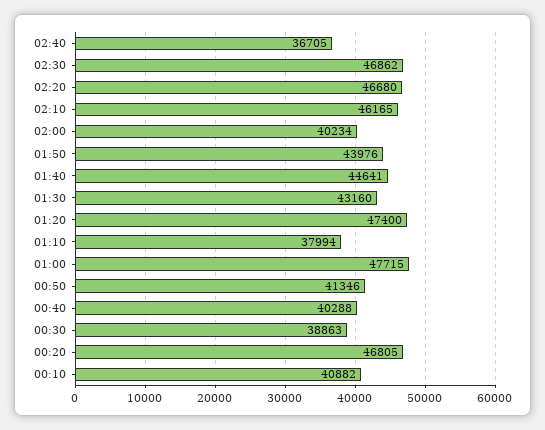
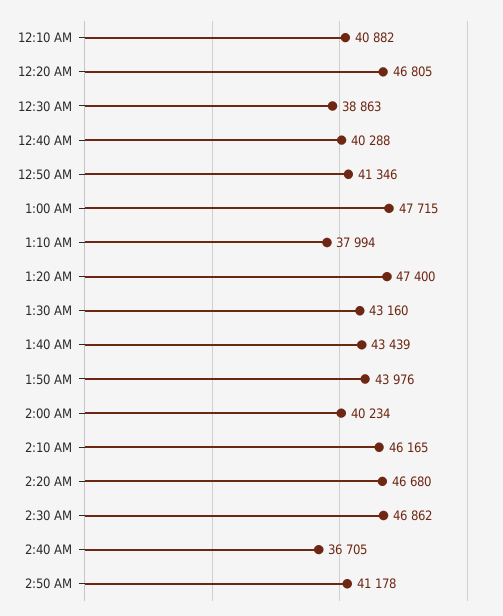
01:40: 44641 -> 43439
2:50 AM: none -> 41178

